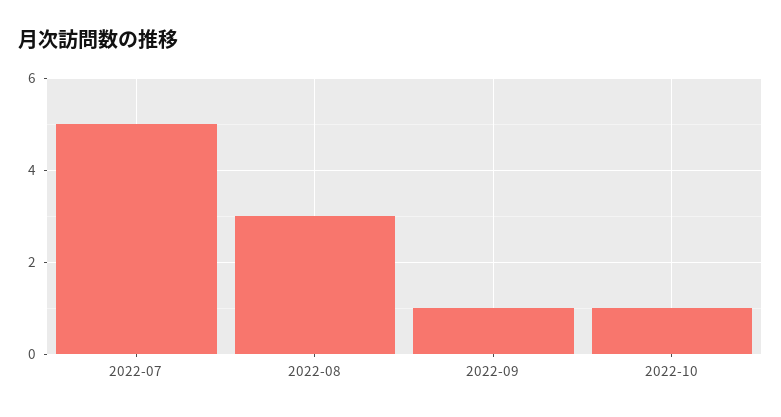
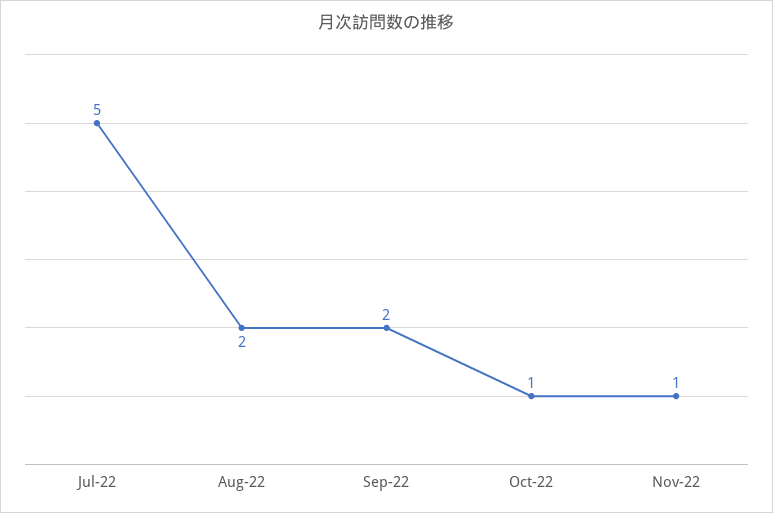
2022-08: 3 -> 2
2022-09: 1 -> 2
Nov-22: none -> 1

